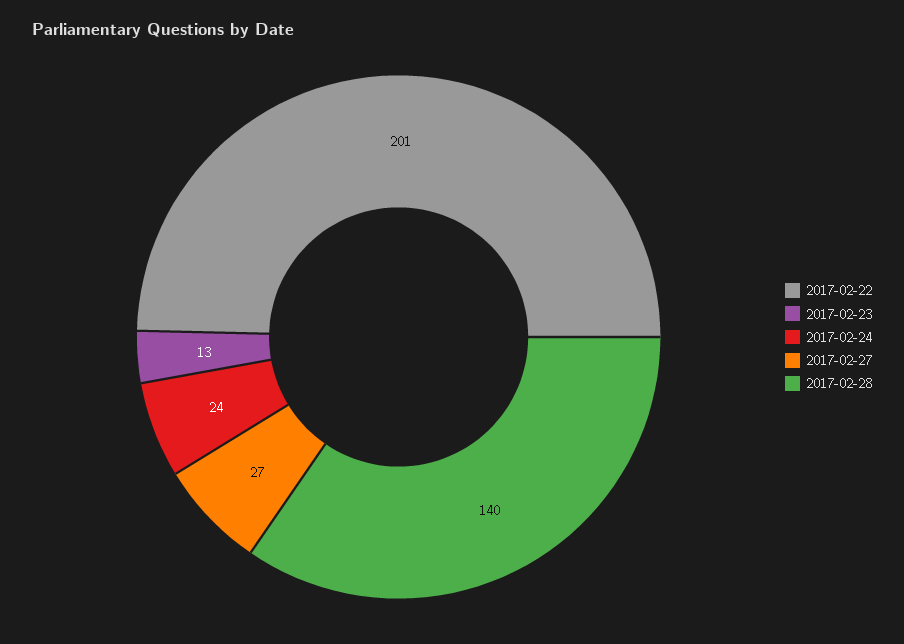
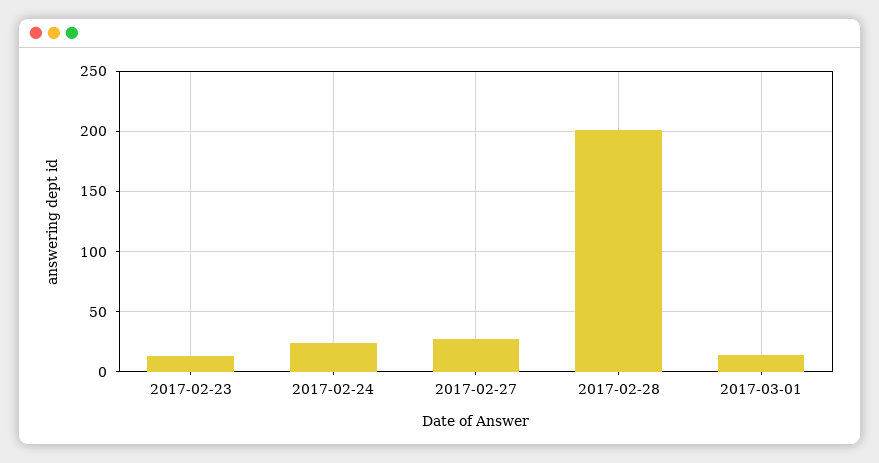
2017-02-22: 201 -> none
2017-02-28: 140 -> 200
2017-03-01: none -> 15

